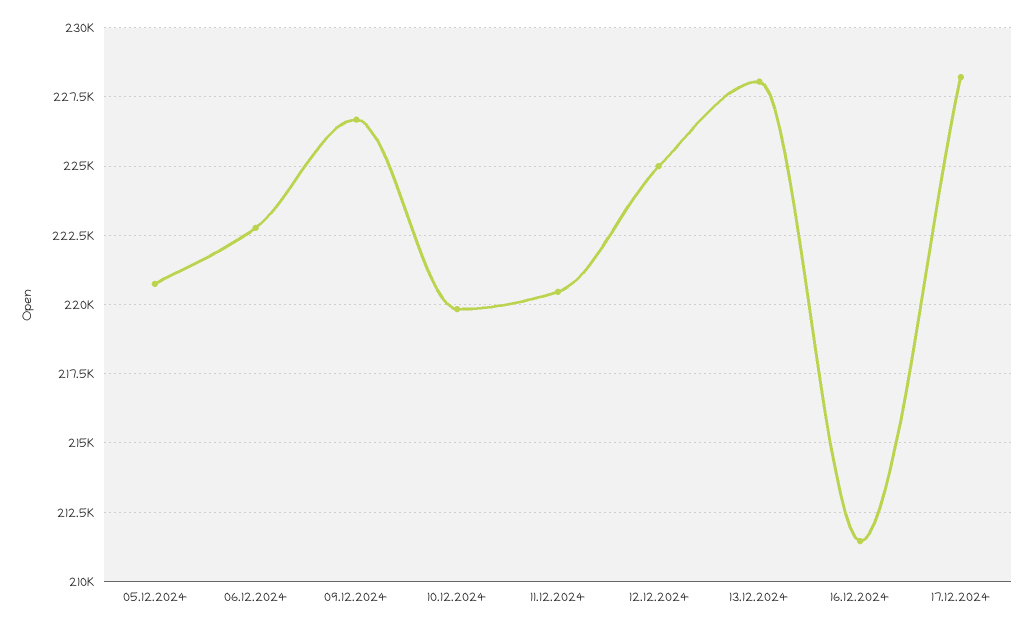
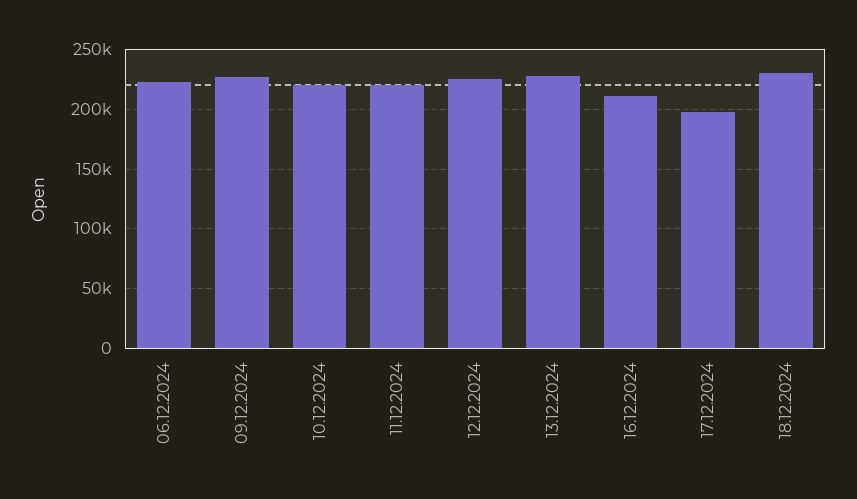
05.12.2024: 220750 -> none
17.12.2024: 228250 -> 200000
18.12.2024: none -> 230000

